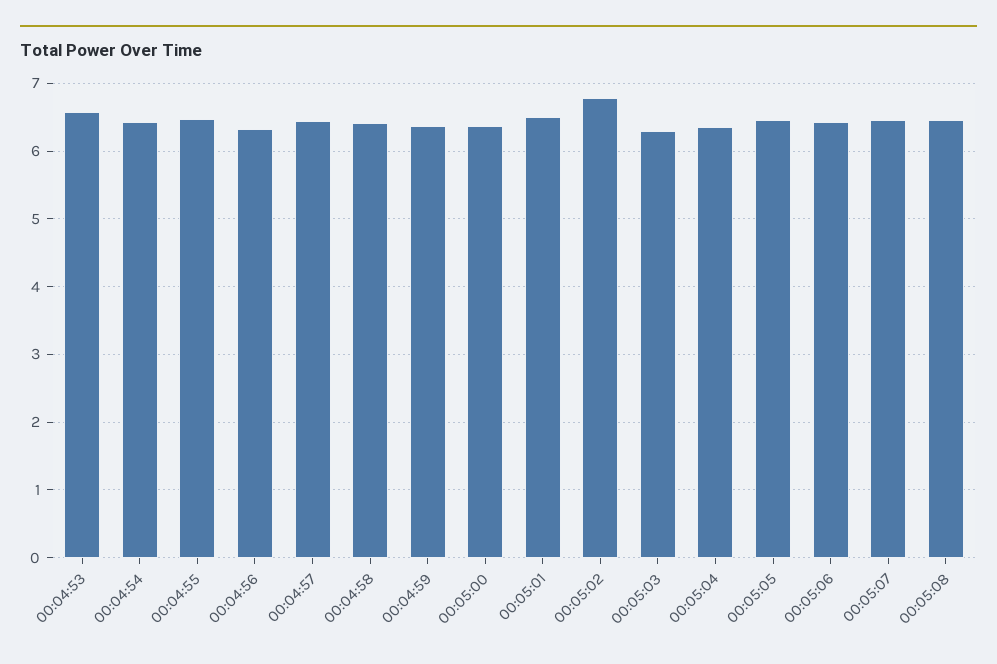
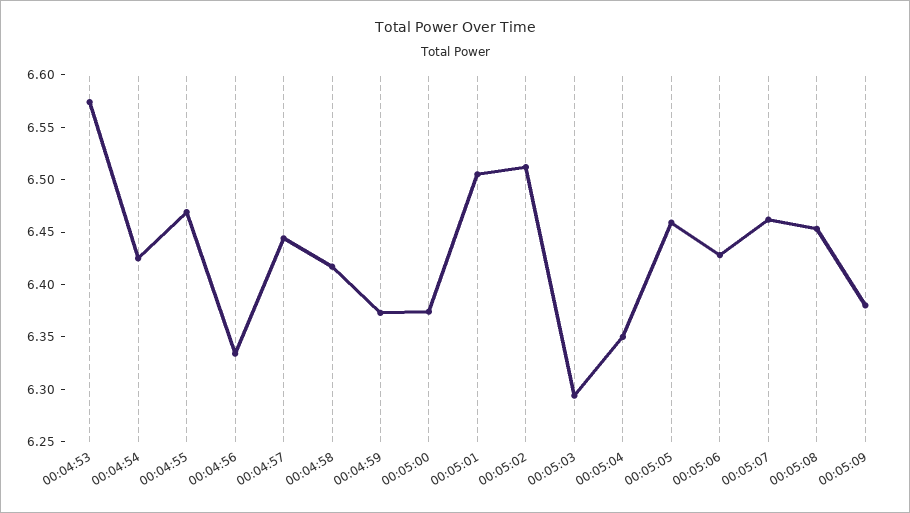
00:05:02: 6.8 -> 6.51
00:05:09: none -> 6.38

